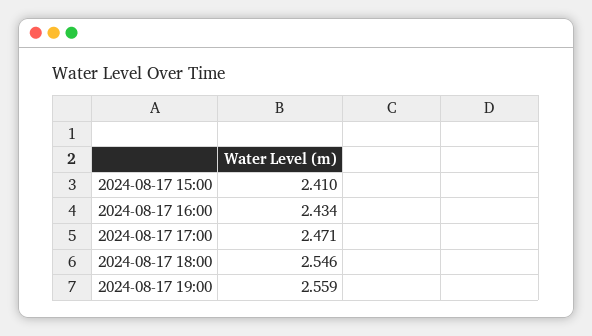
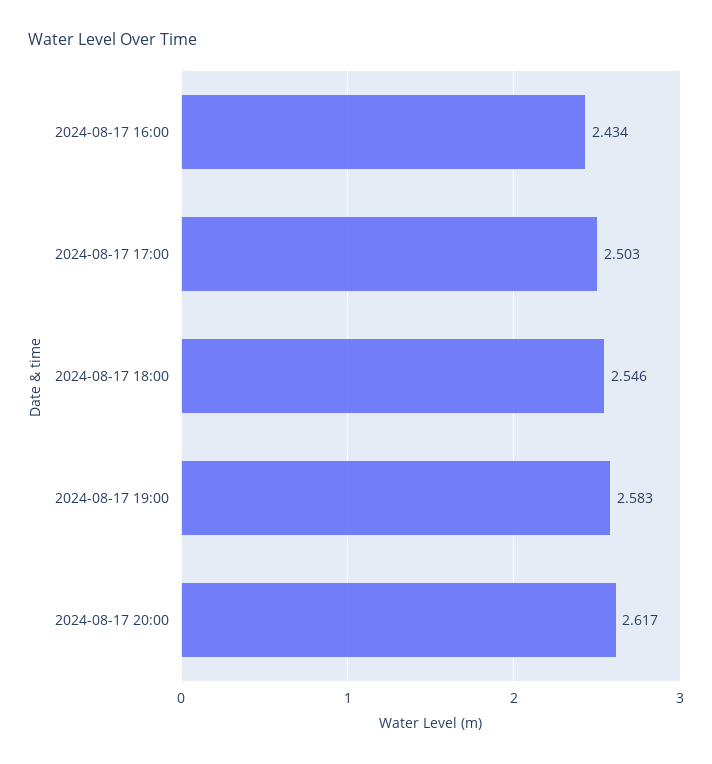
2024-08-17 15:00: 2.41 -> none
2024-08-17 17:00: 2.471 -> 2.503
2024-08-17 19:00: 2.559 -> 2.583
2024-08-17 20:00: none -> 2.617

